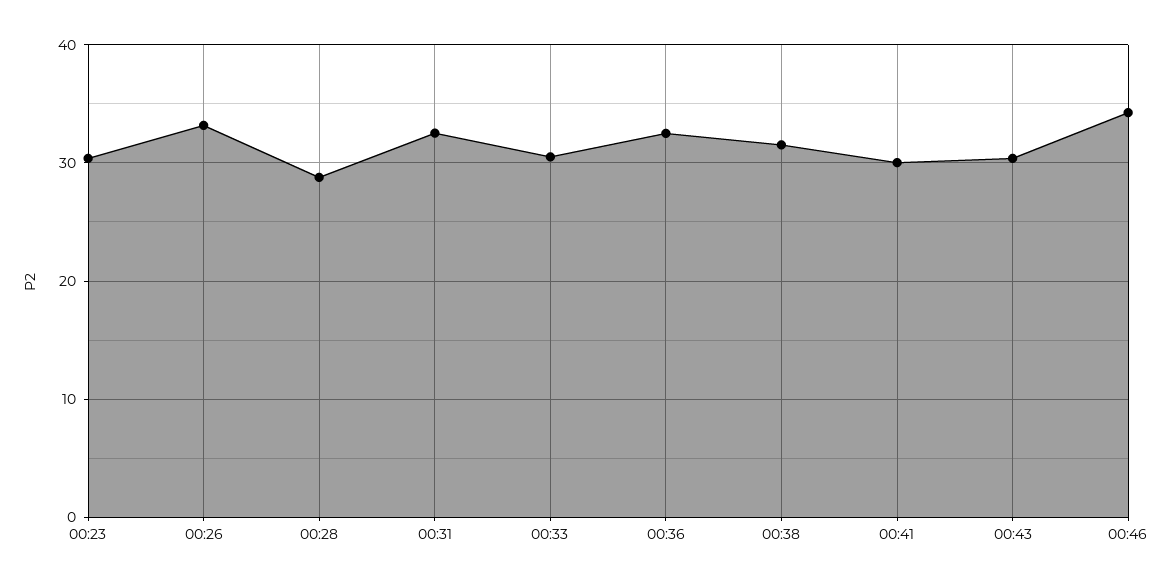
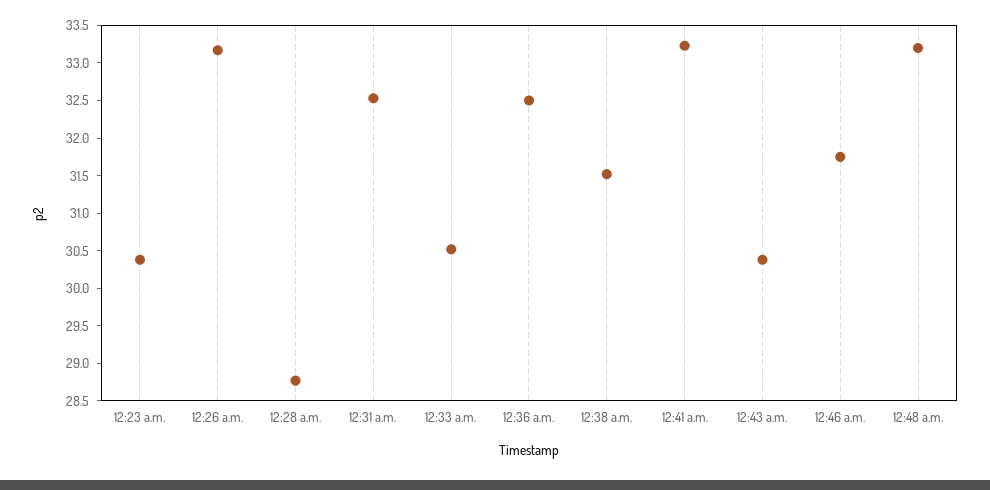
00:41: 30 -> 33.25
00:46: 34 -> 31.75
12:48 a.m.: none -> 33.25

